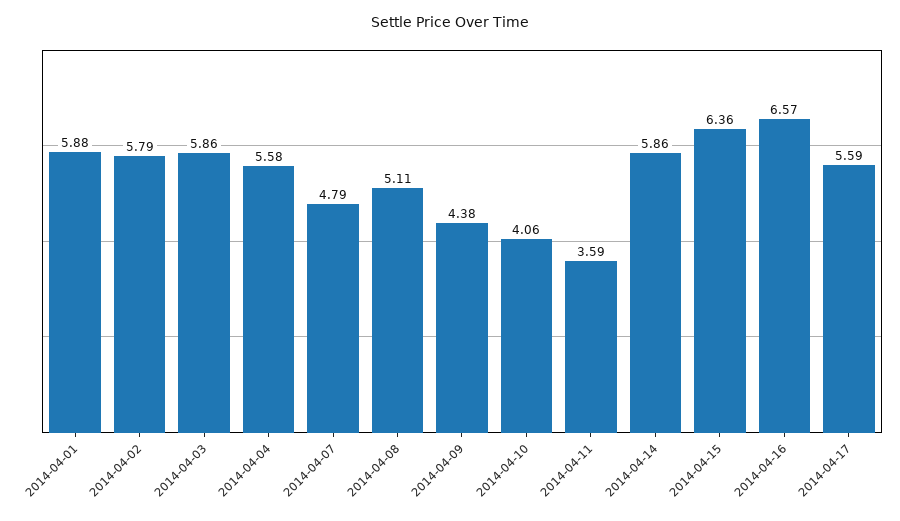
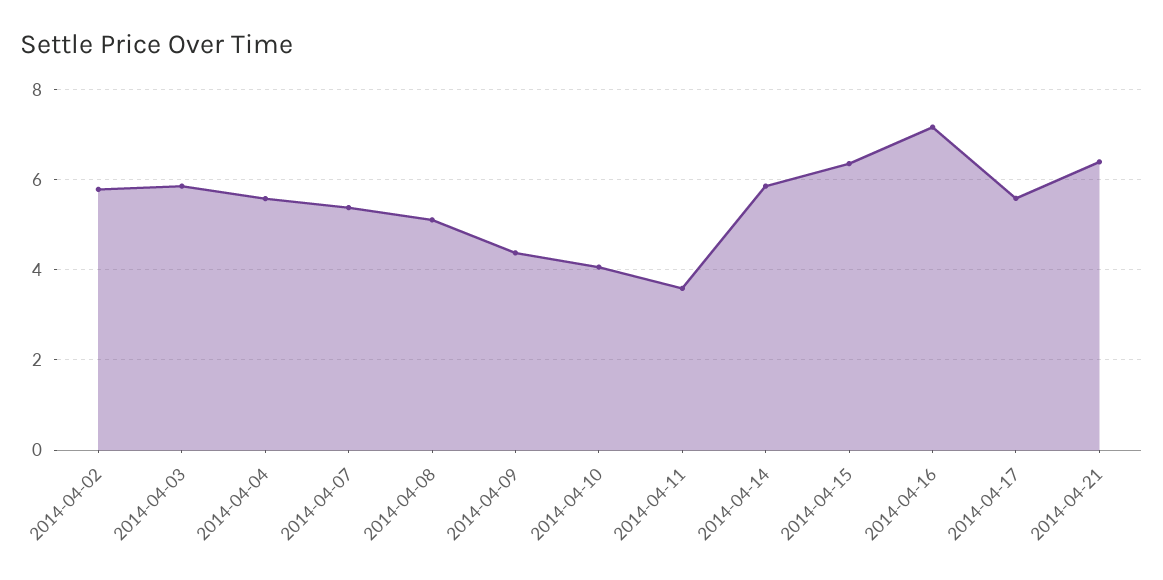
2014-04-01: 5.88 -> none
2014-04-07: 4.79 -> 5.4
2014-04-16: 6.57 -> 7.2
2014-04-21: none -> 6.4

